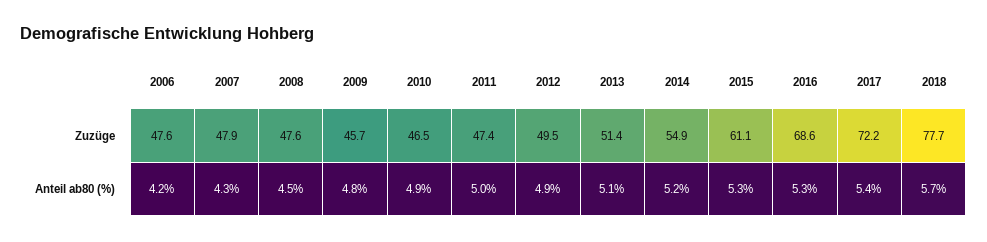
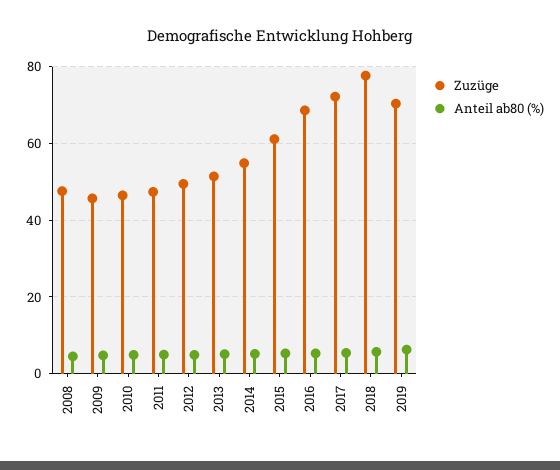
Zuzüge, 2006: 47.6 -> none
Zuzüge, 2007: 47.9 -> none
Anteil ab80 (%), 2006: 4.2 -> none
Anteil ab80 (%), 2007: 4.3 -> none
Zuzüge, 2019: none -> 70
Anteil ab80 (%), 2019: none -> 6

